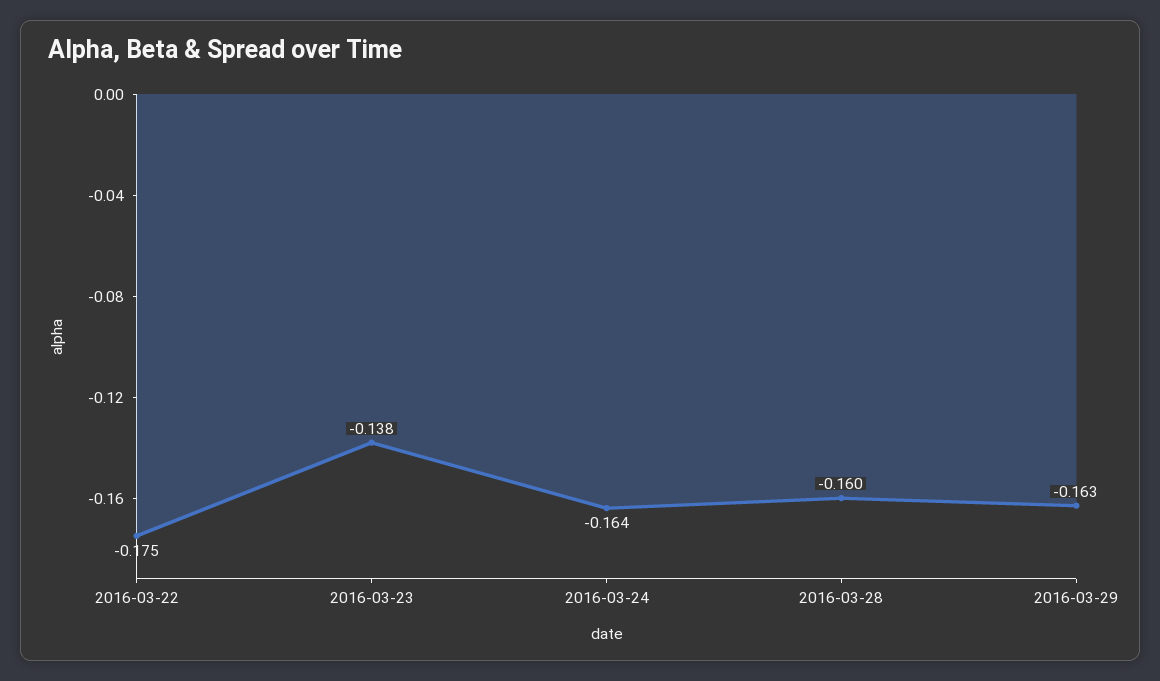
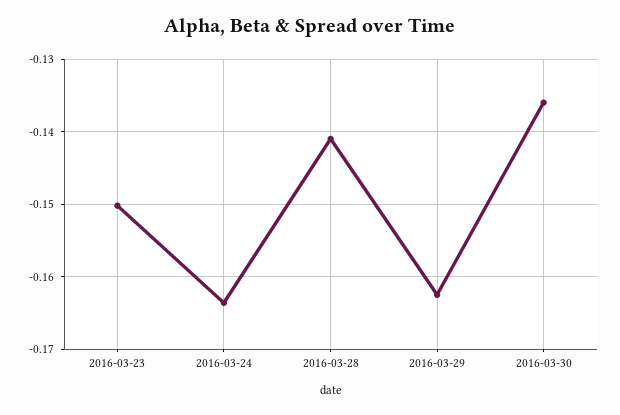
2016-03-22: -0.175 -> none
2016-03-23: -0.138 -> -0.15
2016-03-28: -0.16 -> -0.141
2016-03-30: none -> -0.136

